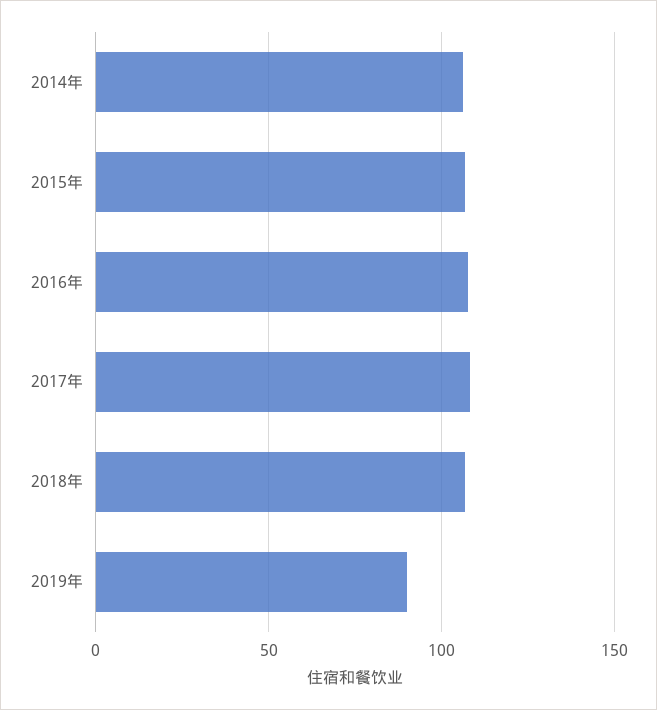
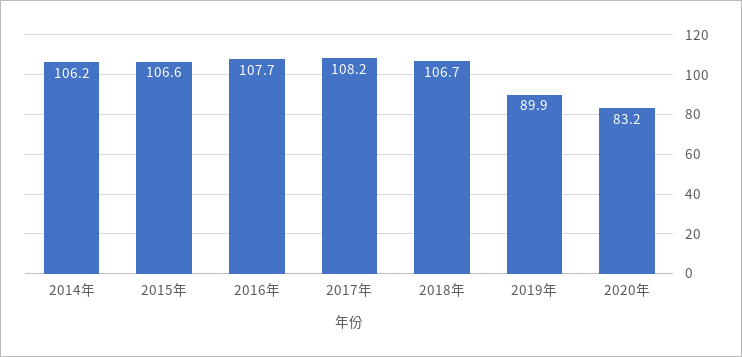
2020年: none -> 83.2

